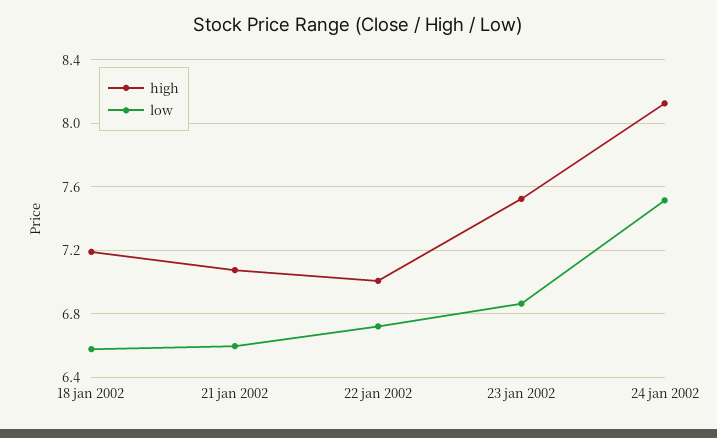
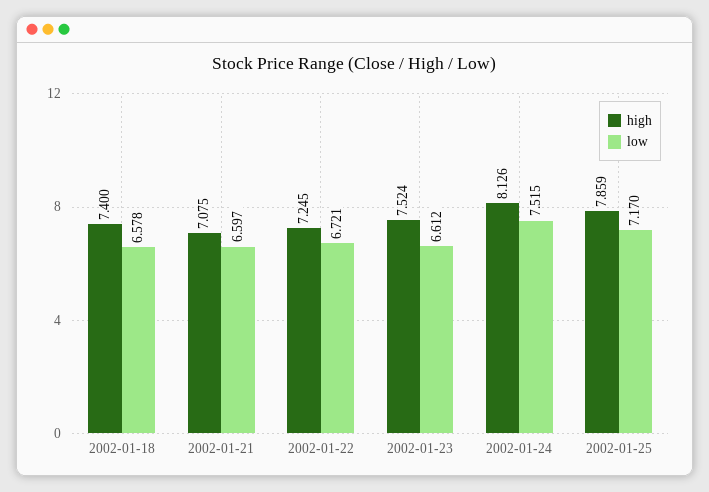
high, 18 jan 2002: 7.2 -> 7.4
high, 22 jan 2002: 7 -> 7.245
low, 23 jan 2002: 6.85 -> 6.612
high, 2002-01-25: none -> 7.859
low, 2002-01-25: none -> 7.17

